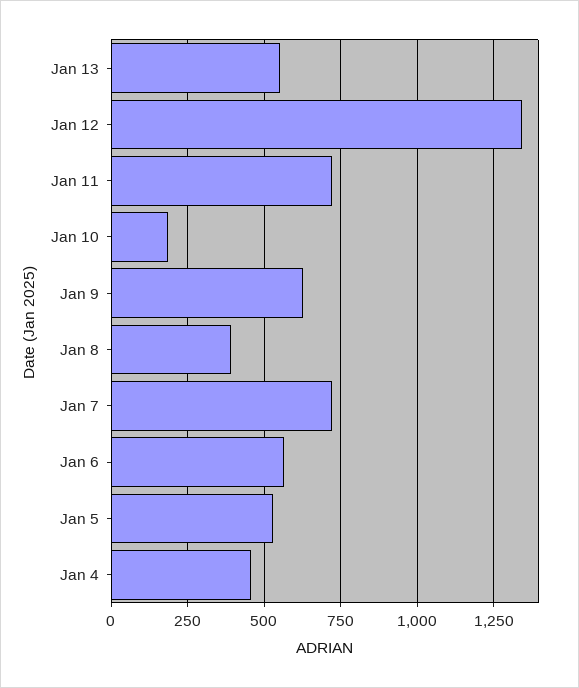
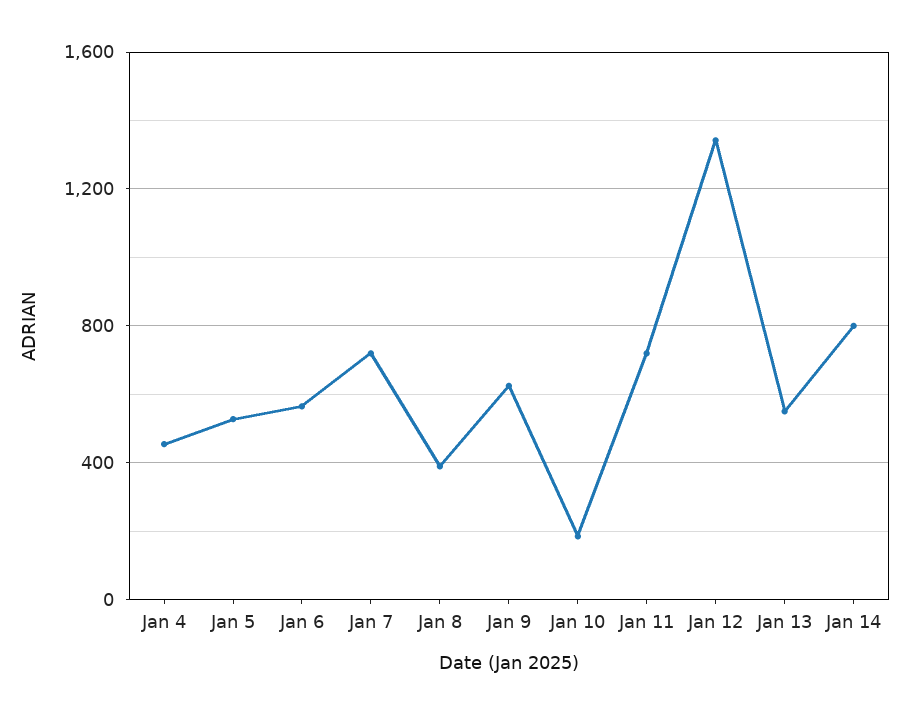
Jan 14: none -> 800

